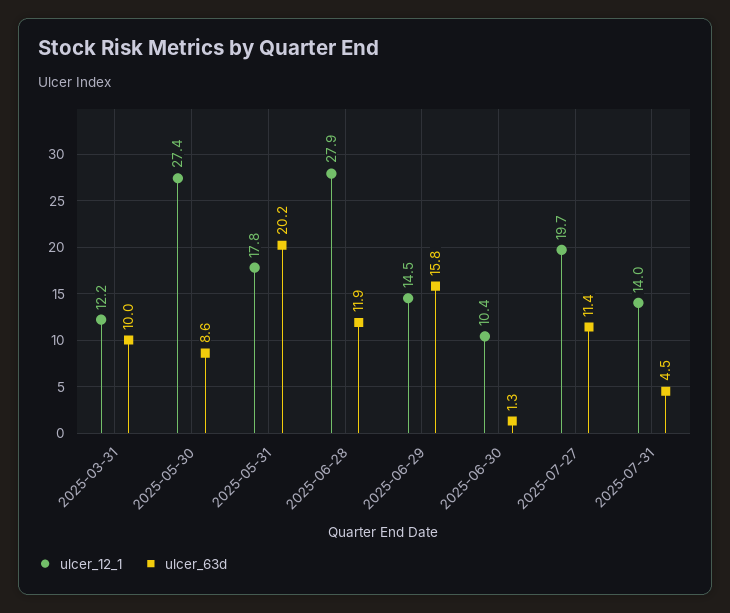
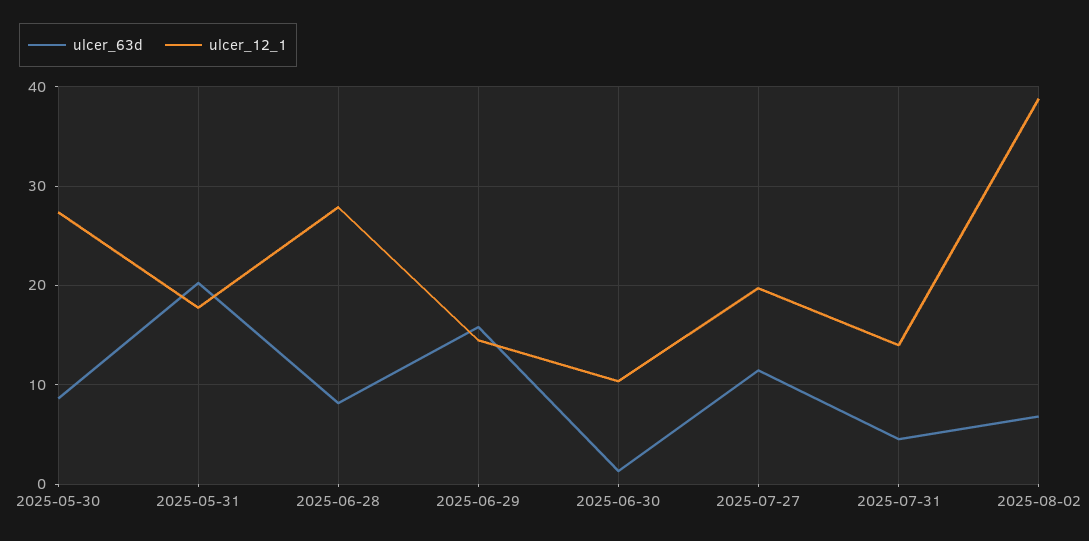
ulcer_12_1, 2025-03-31: 12.2 -> none
ulcer_63d, 2025-03-31: 10 -> none
ulcer_63d, 2025-06-28: 11.9 -> 8
ulcer_63d, 2025-08-02: none -> 7
ulcer_12_1, 2025-08-02: none -> 39

